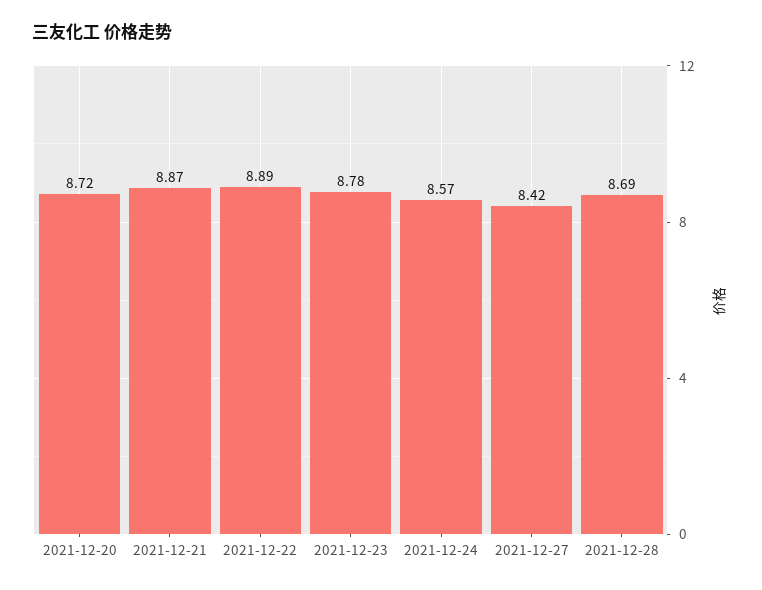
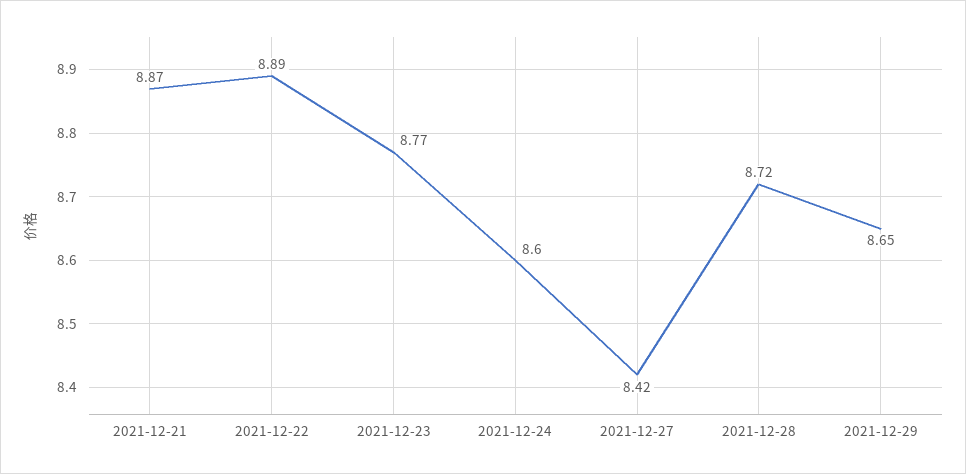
2021-12-20: 8.72 -> none
2021-12-23: 8.78 -> 8.77
2021-12-24: 8.57 -> 8.6
2021-12-28: 8.69 -> 8.72
2021-12-29: none -> 8.65

